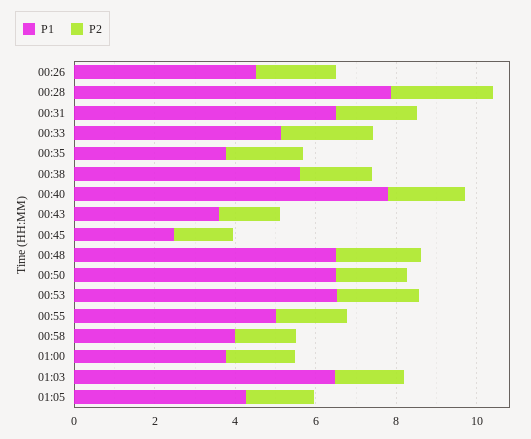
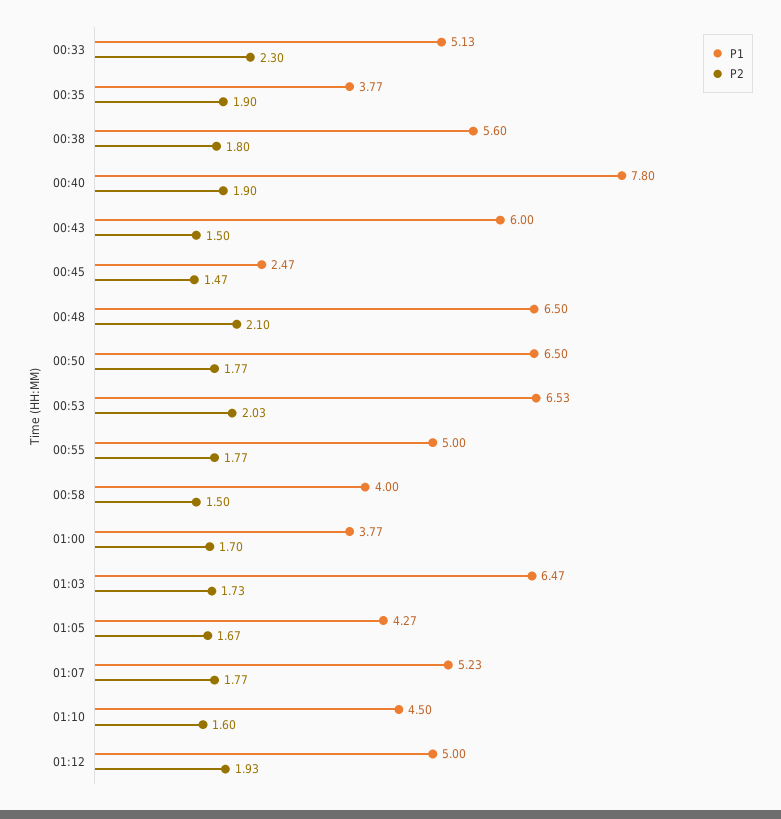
P1, 00:26: 4.5 -> none
P2, 00:26: 2 -> none
P1, 00:28: 8 -> none
P2, 00:28: 2.5 -> none
P1, 00:31: 6.5 -> none
P2, 00:31: 2 -> none
P1, 00:43: 3.5 -> 6
P1, 01:07: none -> 5.23
P2, 01:07: none -> 1.77
P1, 01:10: none -> 4.5
P2, 01:10: none -> 1.6
P1, 01:12: none -> 5
P2, 01:12: none -> 1.93

